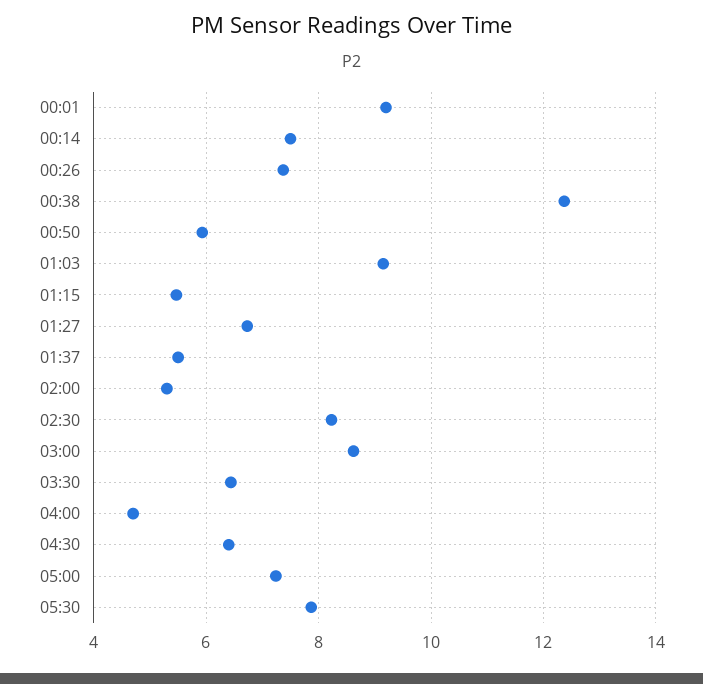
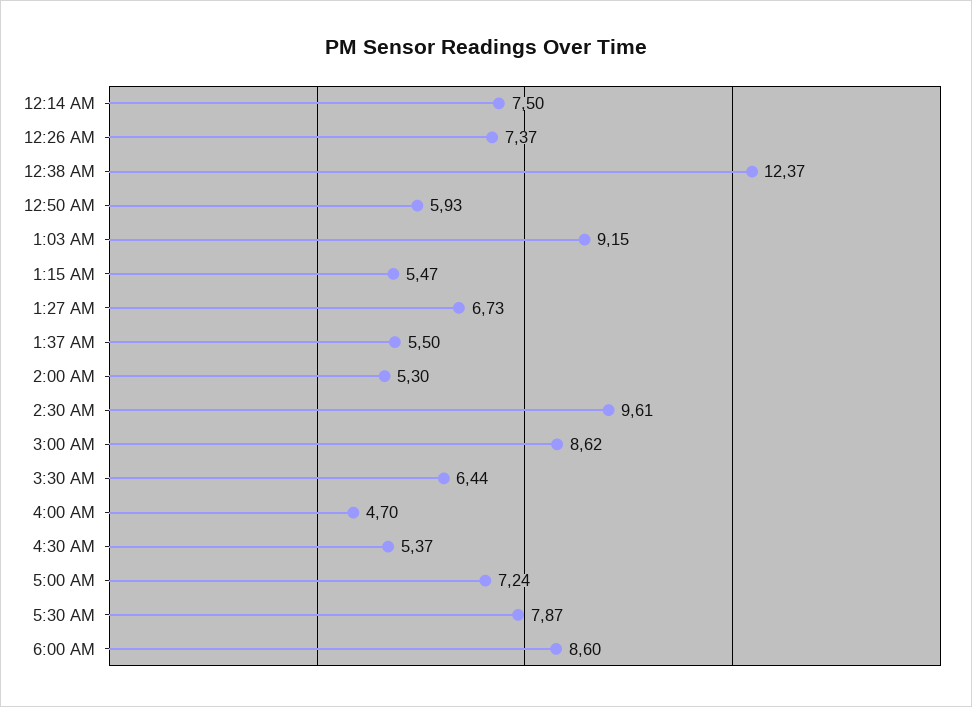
00:01: 9.2 -> none
02:30: 8.2 -> 9.61
04:30: 6.4 -> 5.37
6:00 AM: none -> 8.6

